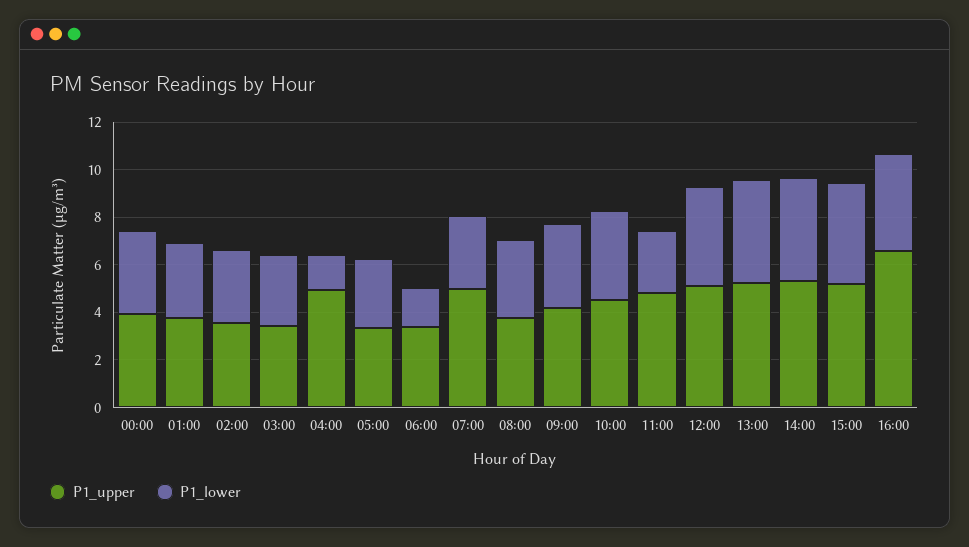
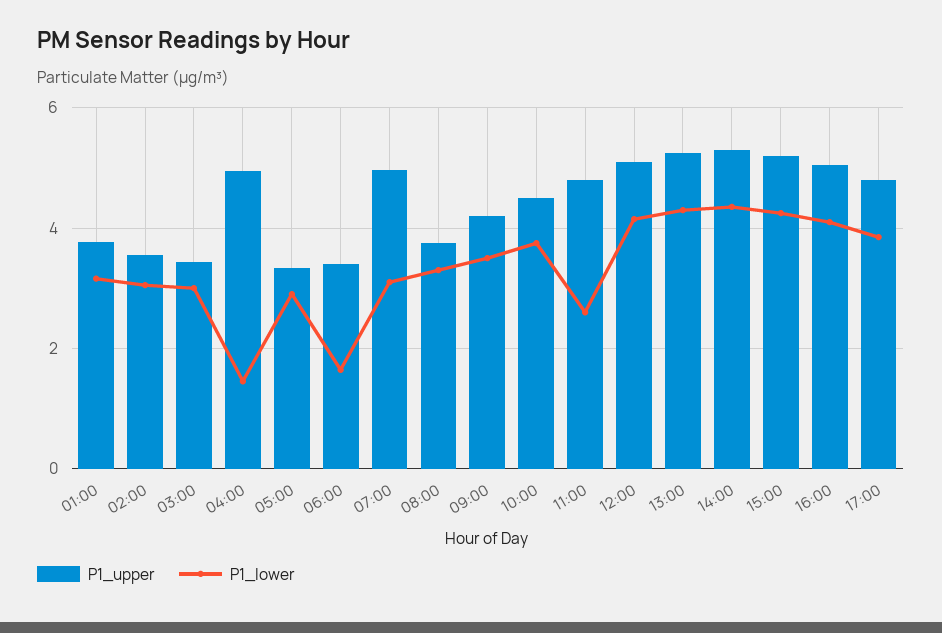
P1_upper, 00:00: 4 -> none
P1_lower, 00:00: 3.5 -> none
P1_upper, 16:00: 6.5 -> 5
P1_upper, 17:00: none -> 4.8
P1_lower, 17:00: none -> 3.8

